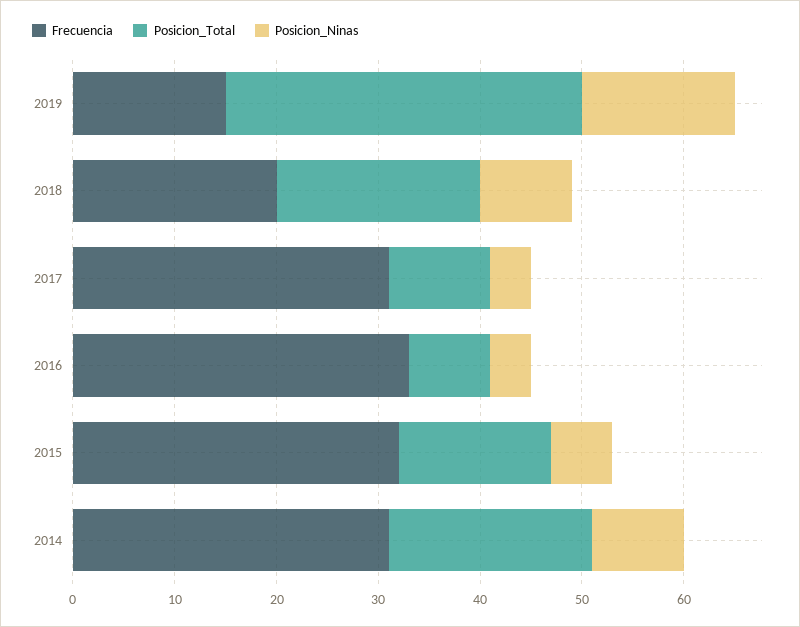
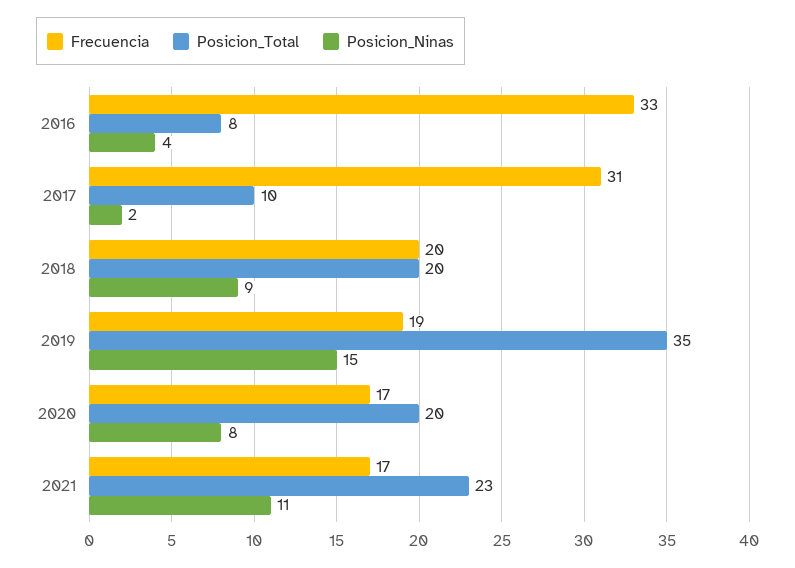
Frecuencia, 2019: 15 -> 19
Posicion_Ninas, 2017: 4 -> 2
Frecuencia, 2015: 32 -> none
Posicion_Total, 2015: 15 -> none
Posicion_Ninas, 2015: 6 -> none
Frecuencia, 2014: 31 -> none
Posicion_Total, 2014: 20 -> none
Posicion_Ninas, 2014: 9 -> none
Frecuencia, 2020: none -> 17
Posicion_Total, 2020: none -> 20
Posicion_Ninas, 2020: none -> 8
Frecuencia, 2021: none -> 17
Posicion_Total, 2021: none -> 23
Posicion_Ninas, 2021: none -> 11

